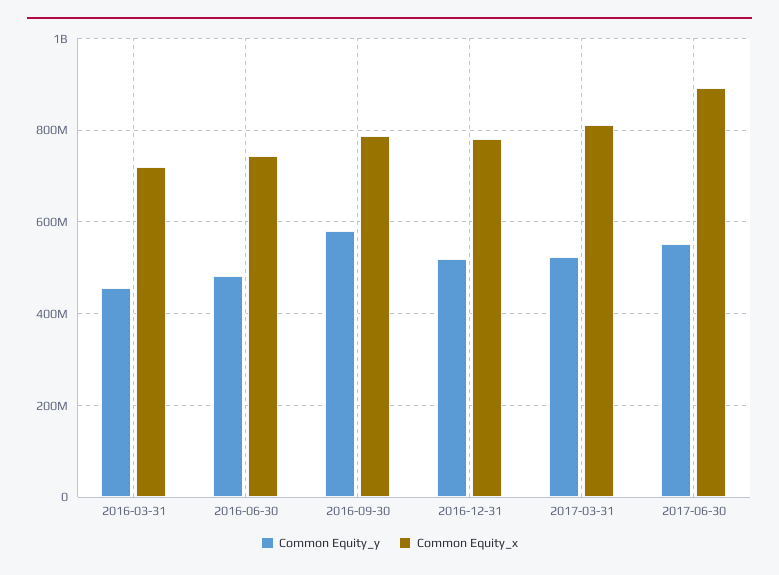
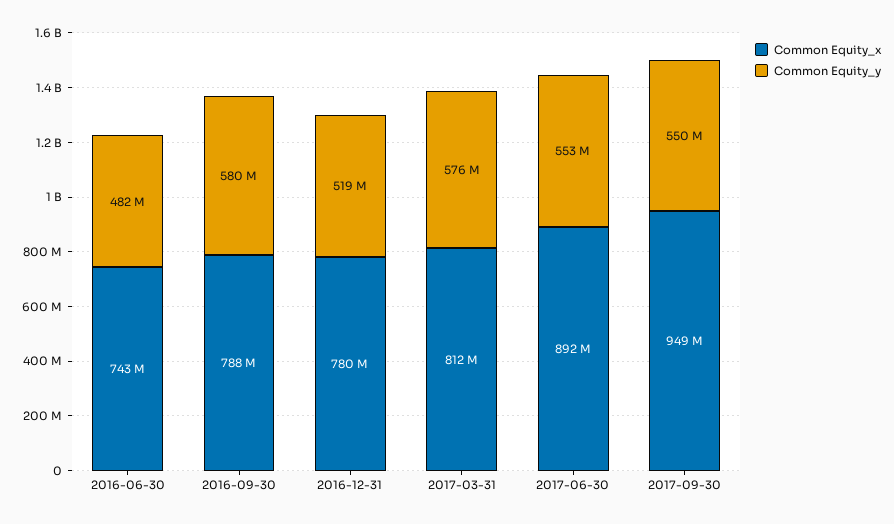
Common Equity_y, 2016-03-31: 460000000 -> none
Common Equity_x, 2016-03-31: 720000000 -> none
Common Equity_y, 2017-03-31: 520000000 -> 576000000
Common Equity_x, 2017-09-30: none -> 949000000
Common Equity_y, 2017-09-30: none -> 550000000

